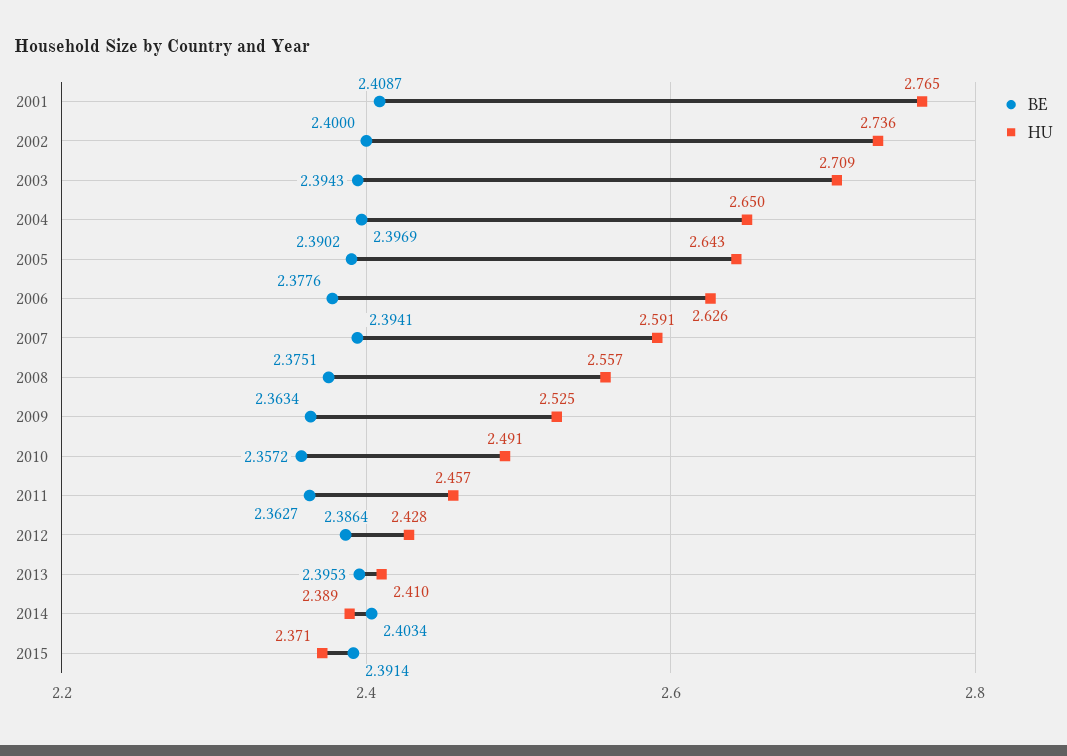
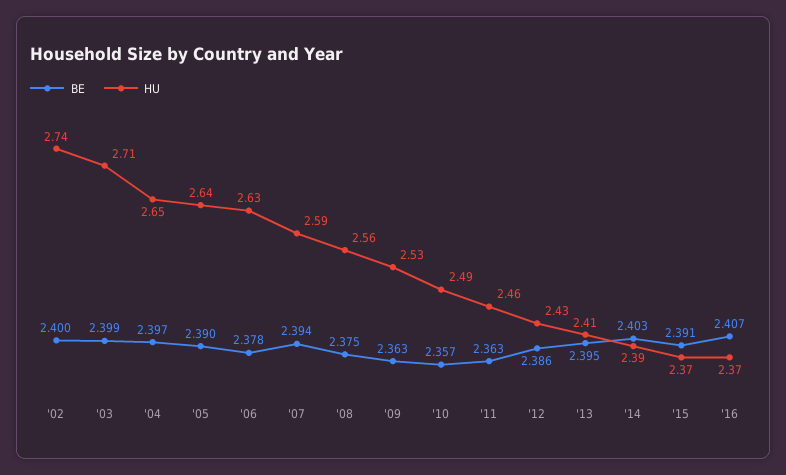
BE, 2001: 2.4087 -> none
HU, 2001: 2.765 -> none
BE, 2003: 2.3943 -> 2.399
BE, '16: none -> 2.407
HU, '16: none -> 2.37

